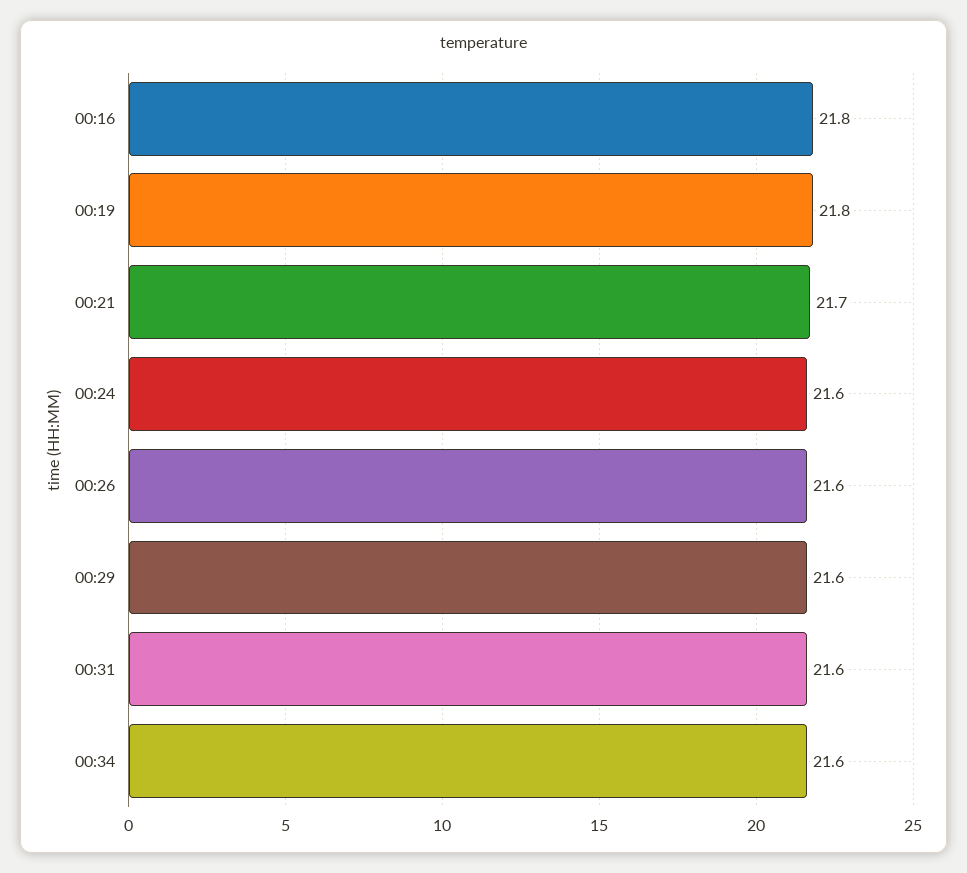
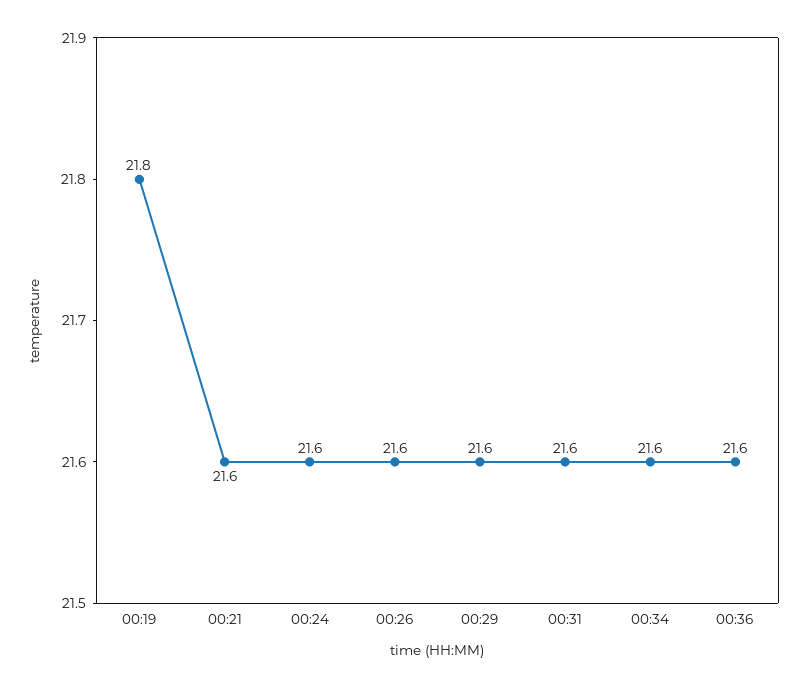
00:16: 21.8 -> none
00:21: 21.7 -> 21.6
00:36: none -> 21.6

